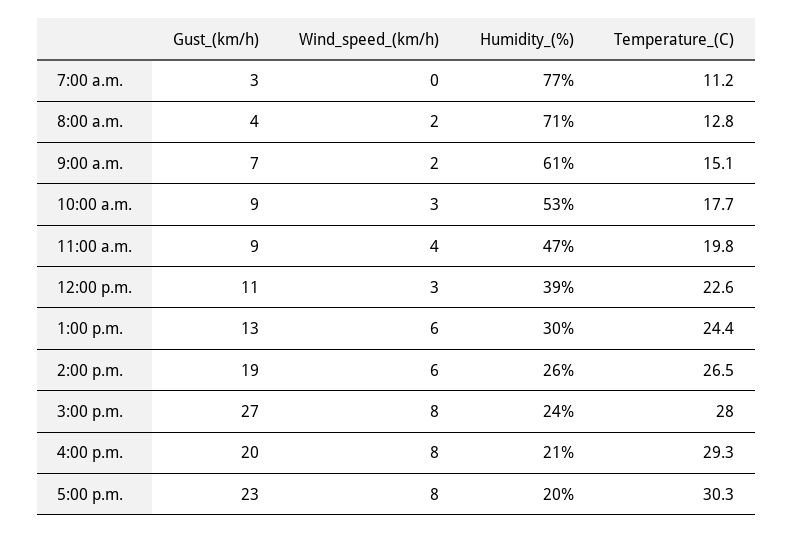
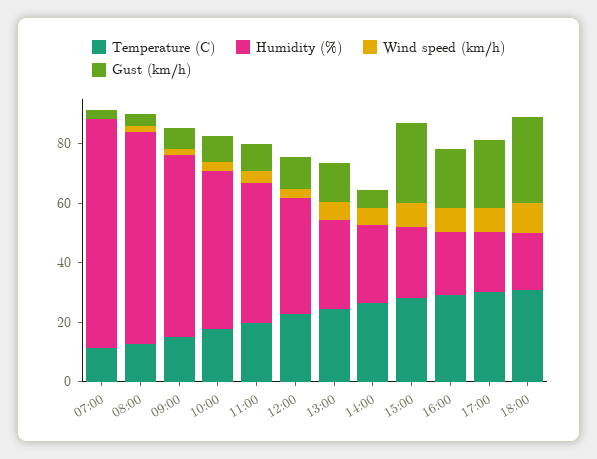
Gust_(km/h), 2:00 p.m.: 19 -> 5
Temperature_(C), 18:00: none -> 30
Humidity_(%), 18:00: none -> 20
Wind_speed_(km/h), 18:00: none -> 10
Gust_(km/h), 18:00: none -> 30

